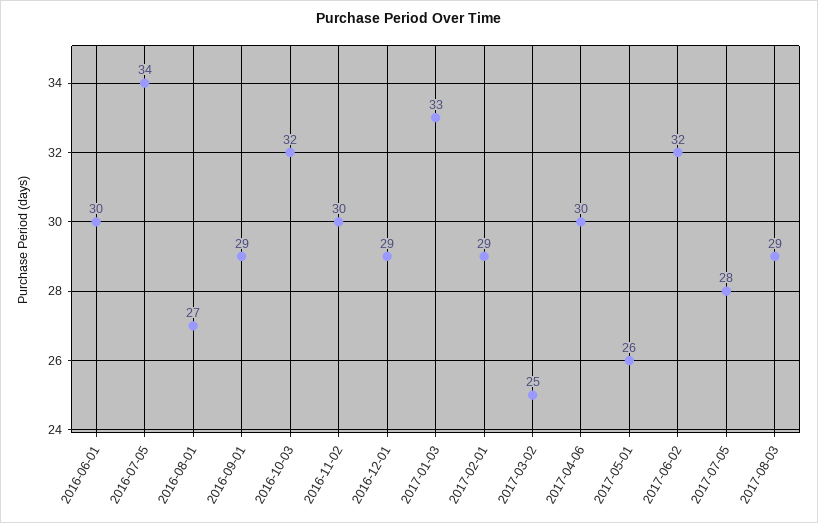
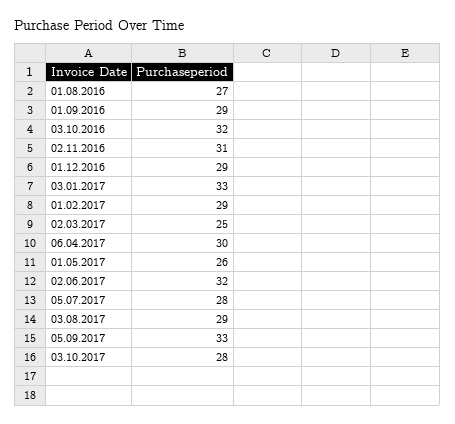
2016-06-01: 30 -> none
2016-07-05: 34 -> none
2016-11-02: 30 -> 31
05.09.2017: none -> 33
03.10.2017: none -> 28

